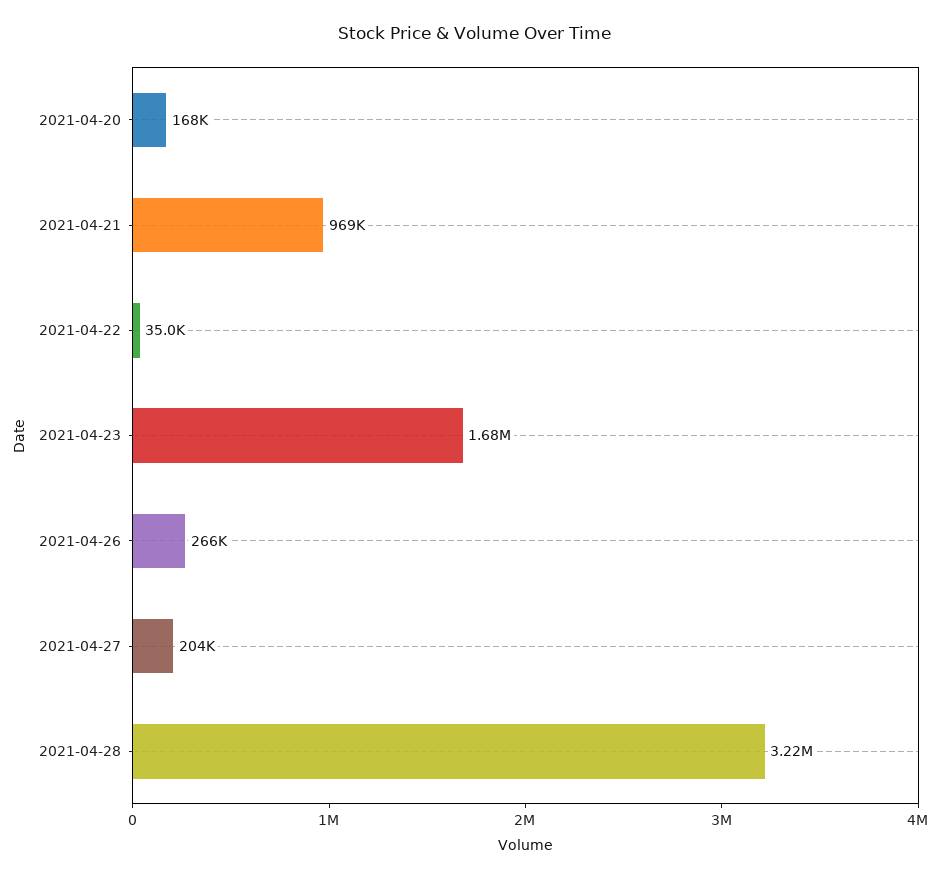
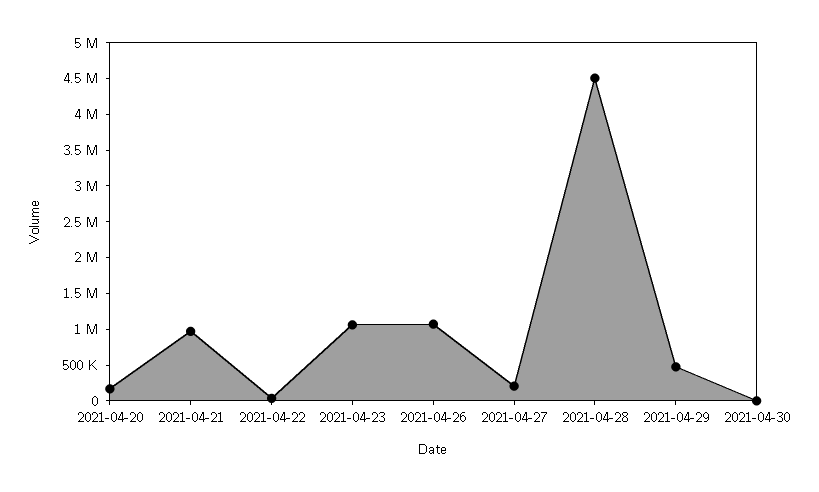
2021-04-23: 1680000 -> 1000000
2021-04-26: 266000 -> 1000000
2021-04-28: 3220000 -> 4500000
2021-04-29: none -> 500000
2021-04-30: none -> 0

